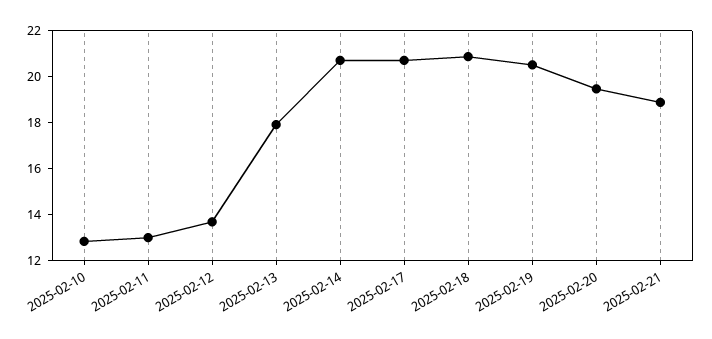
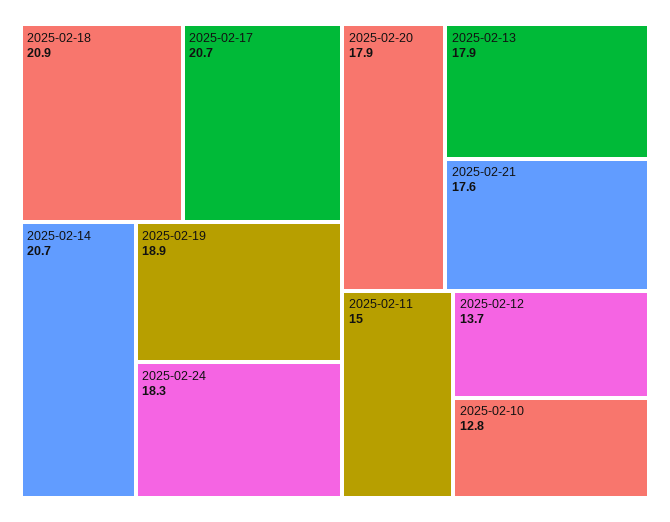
2025-02-11: 13 -> 15
2025-02-19: 20.5 -> 18.9
2025-02-20: 19.5 -> 17.9
2025-02-21: 19 -> 17.6
2025-02-24: none -> 18.3

